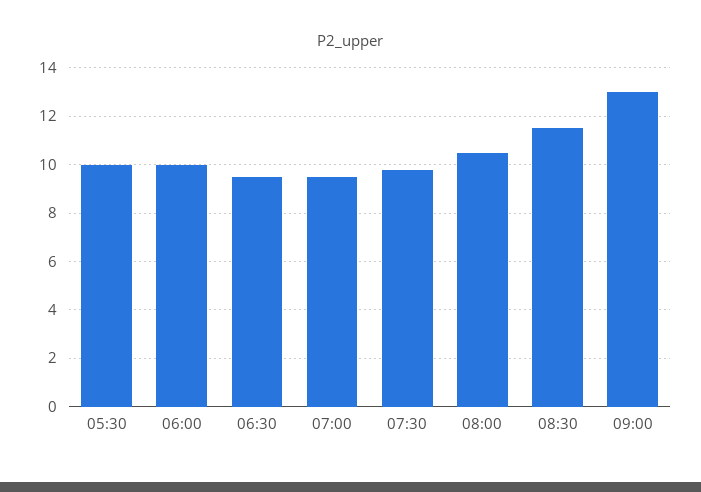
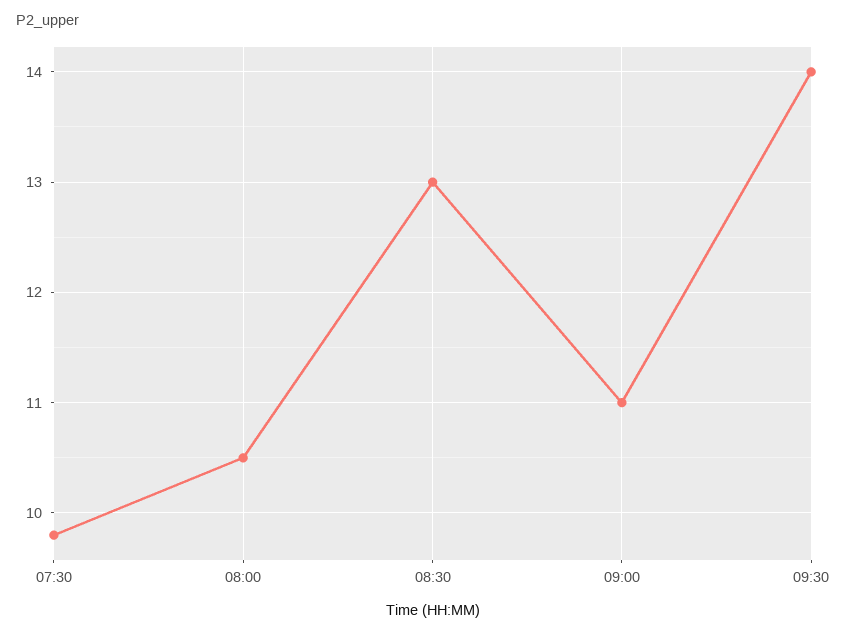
05:30: 10 -> none
06:00: 10 -> none
06:30: 9.5 -> none
07:00: 9.5 -> none
08:30: 11.5 -> 13
09:00: 13 -> 11
09:30: none -> 14

